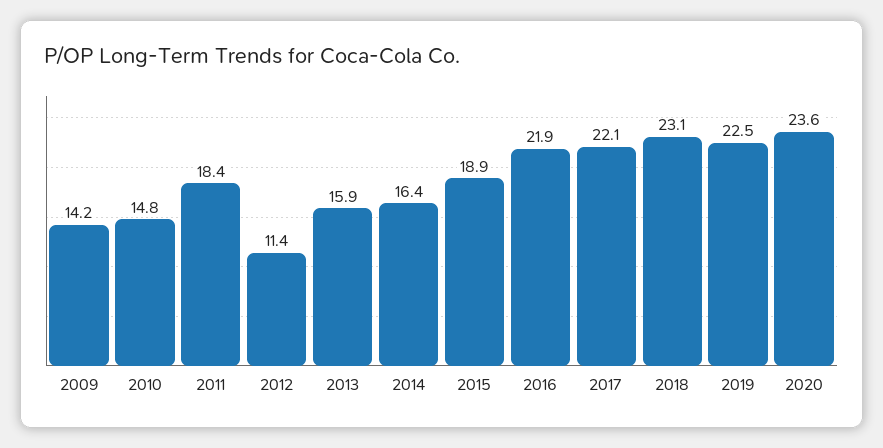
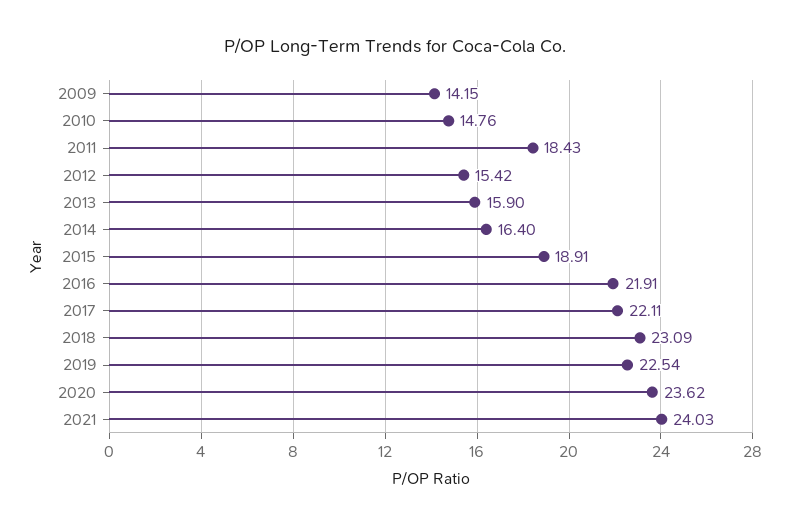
2012: 11.4 -> 15.42
2021: none -> 24.03

